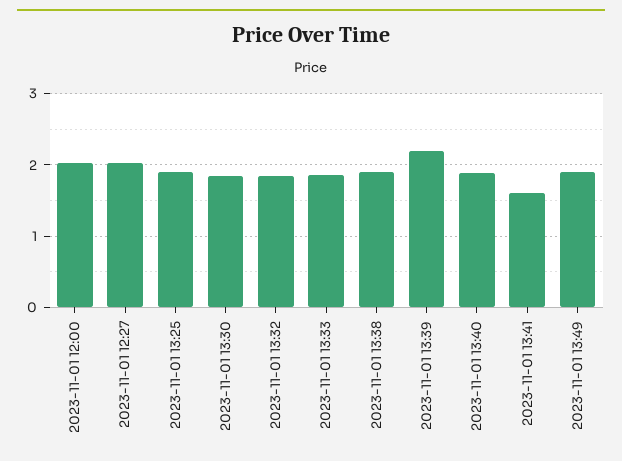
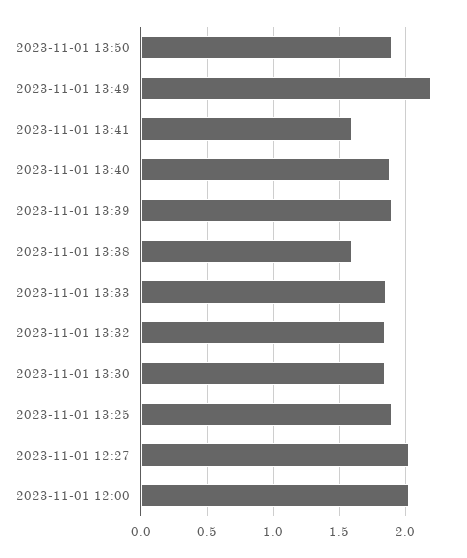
2023-11-01 13:38: 1.9 -> 1.6
2023-11-01 13:39: 2.2 -> 1.9
2023-11-01 13:49: 1.9 -> 2.2
2023-11-01 13:50: none -> 1.9

